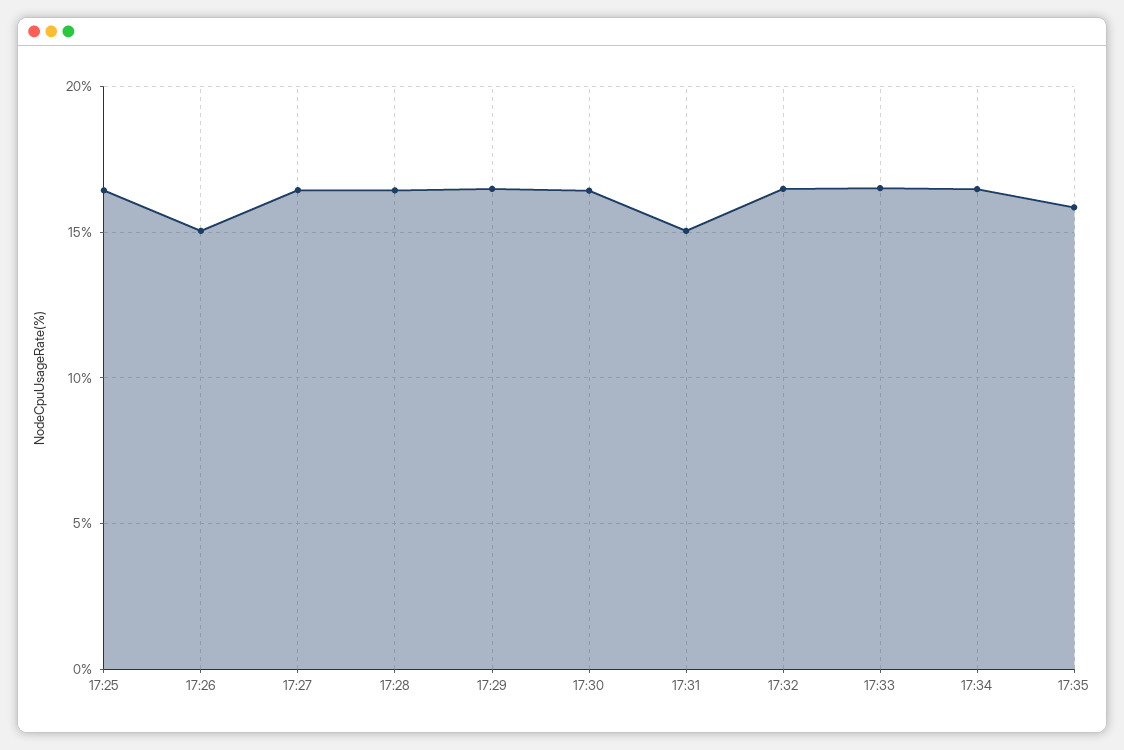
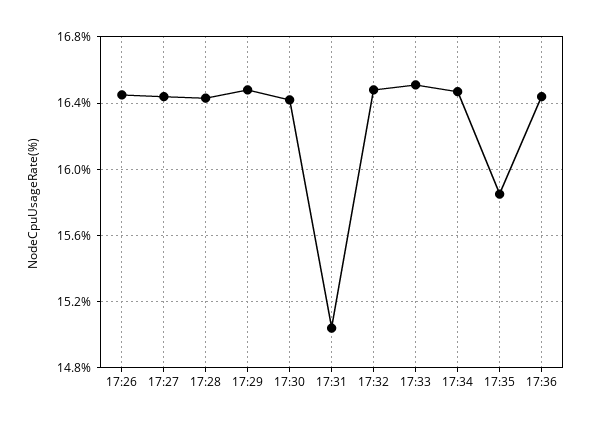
17:25: 16.5 -> none
17:26: 15 -> 16.45
17:36: none -> 16.45

